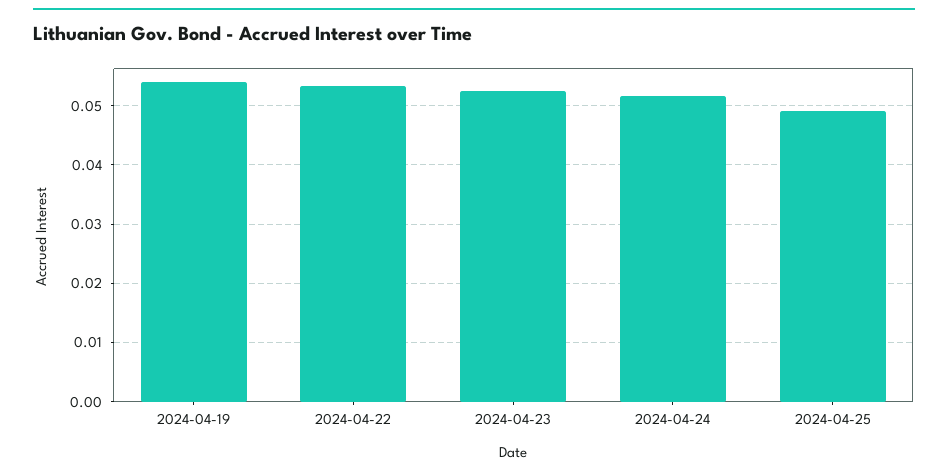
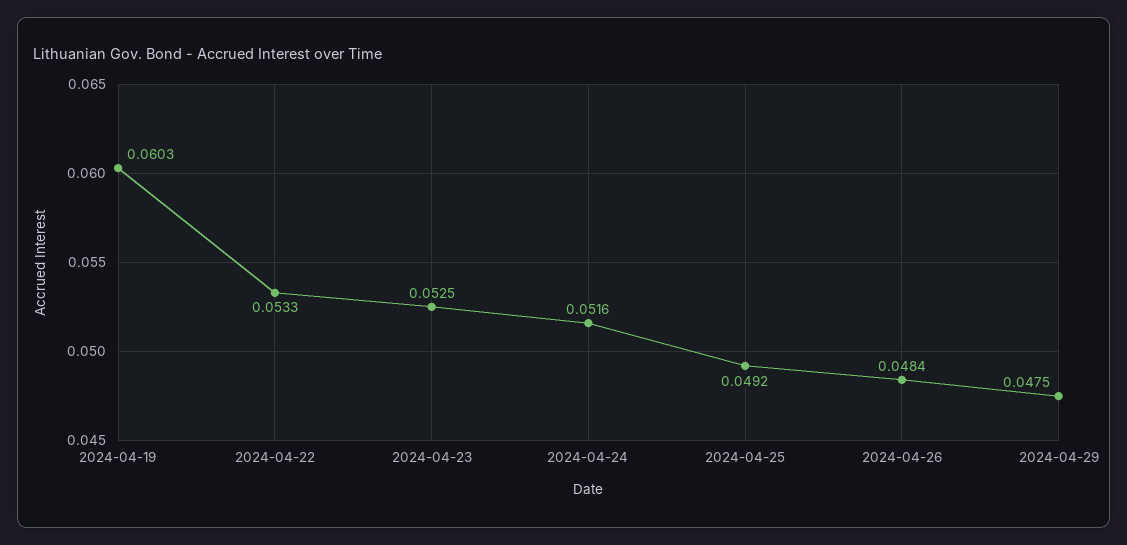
2024-04-19: 0.054 -> 0.0603
2024-04-26: none -> 0.0484
2024-04-29: none -> 0.0475

